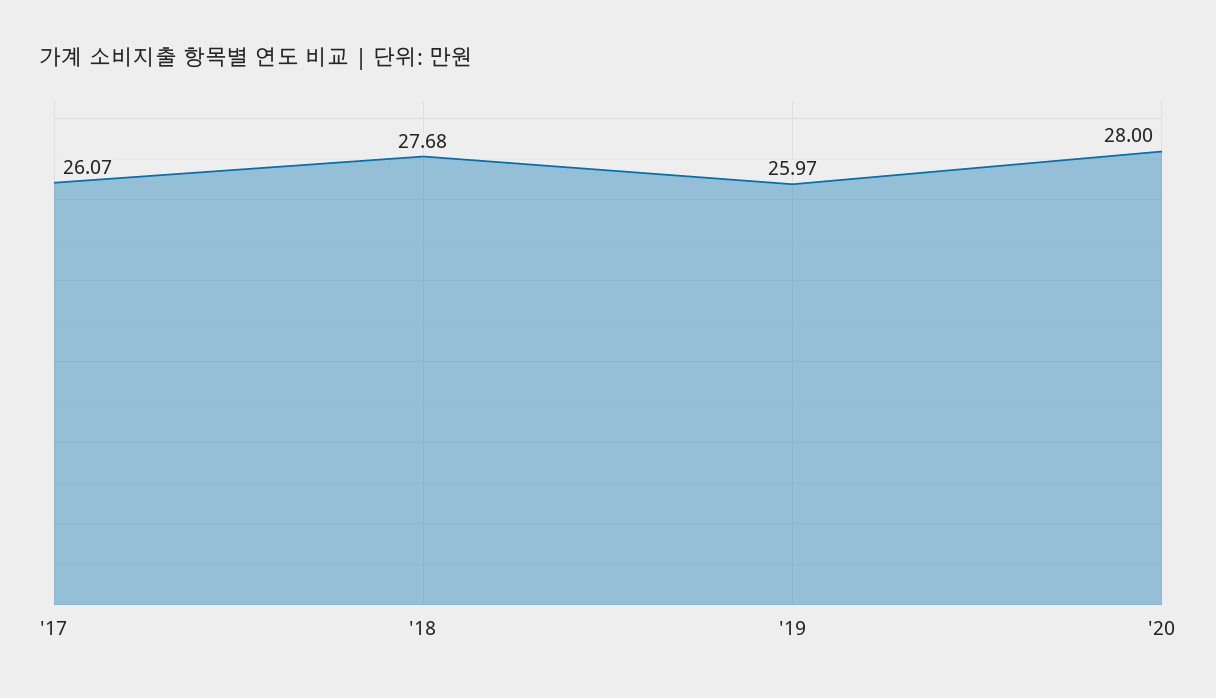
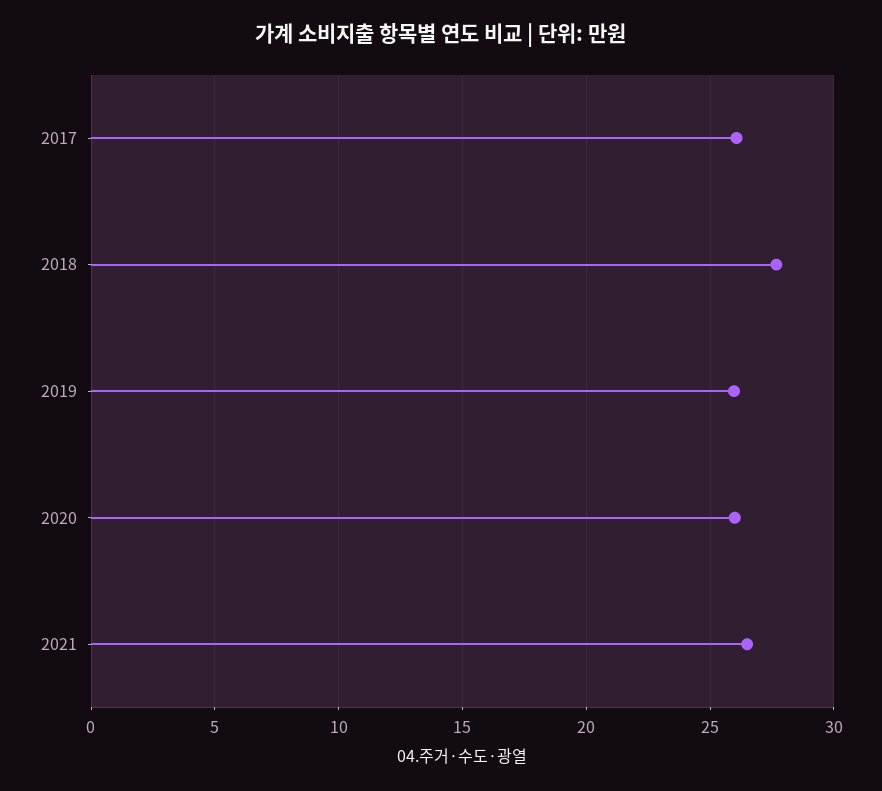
'20: 28 -> 26
2021: none -> 26.5

